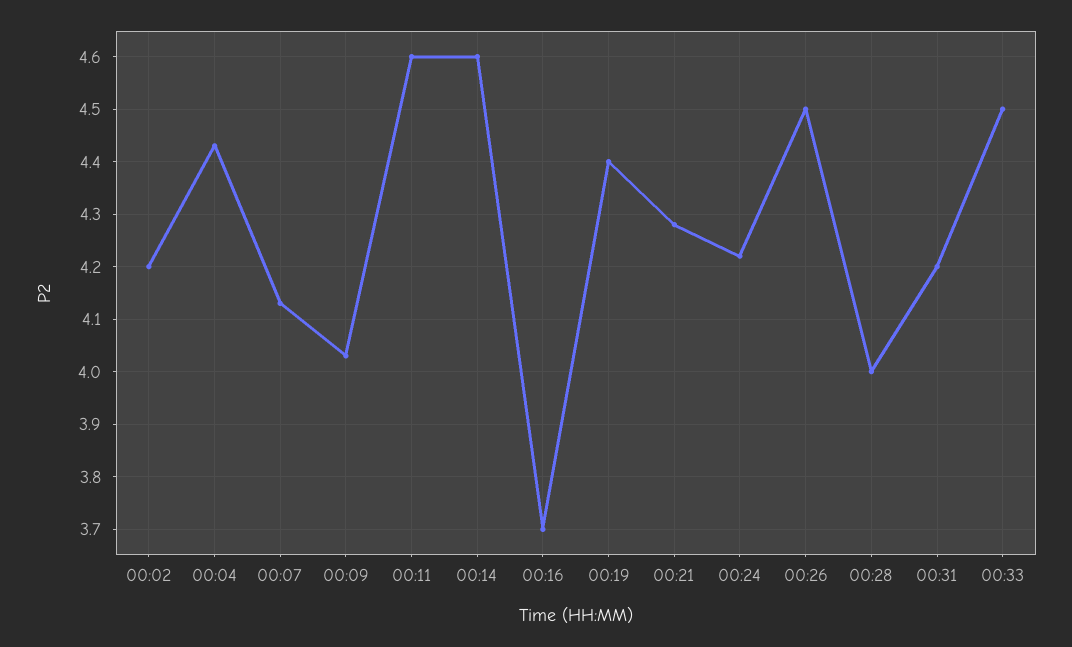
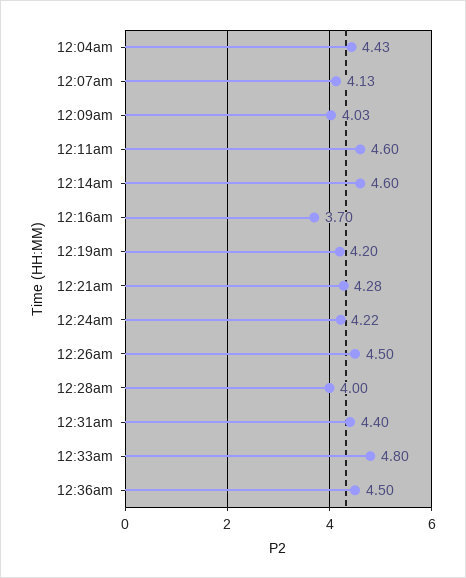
00:02: 4.2 -> none
00:19: 4.4 -> 4.2
00:31: 4.2 -> 4.4
00:33: 4.5 -> 4.8
12:36am: none -> 4.5

